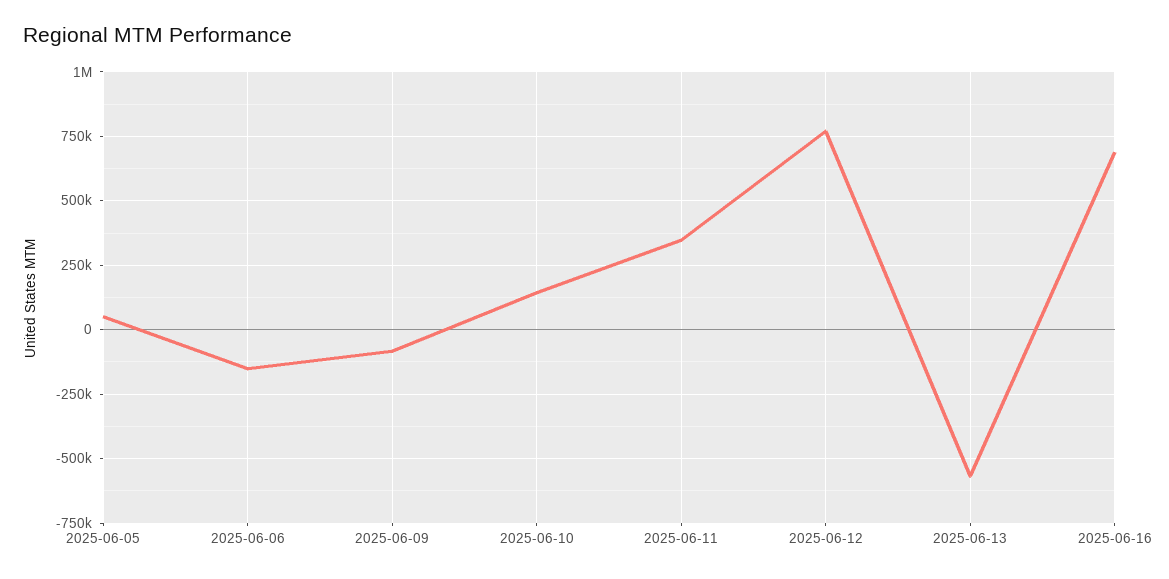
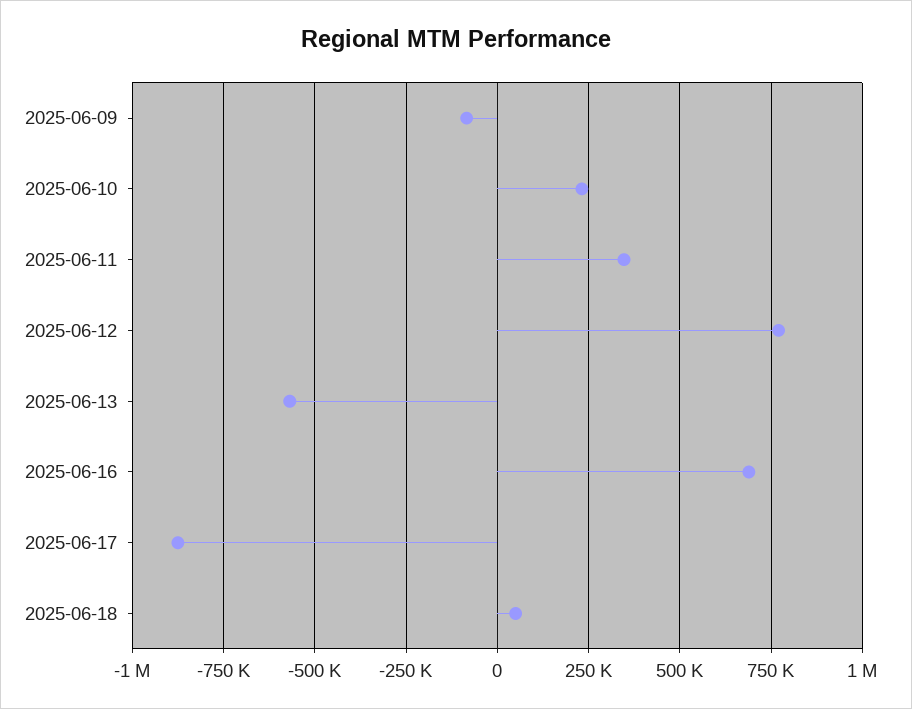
2025-06-05: 50000 -> none
2025-06-06: -150000 -> none
2025-06-10: 150000 -> 225000
2025-06-17: none -> -875000
2025-06-18: none -> 50000

